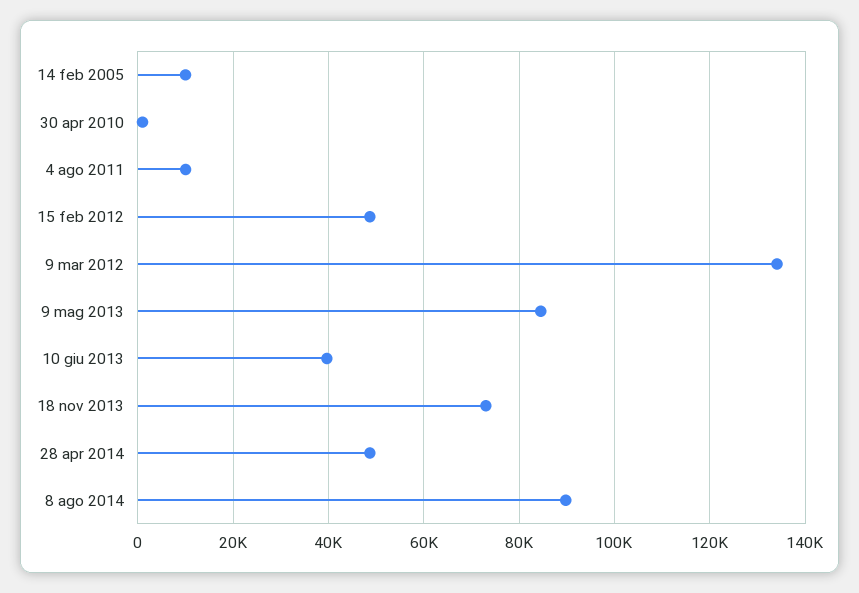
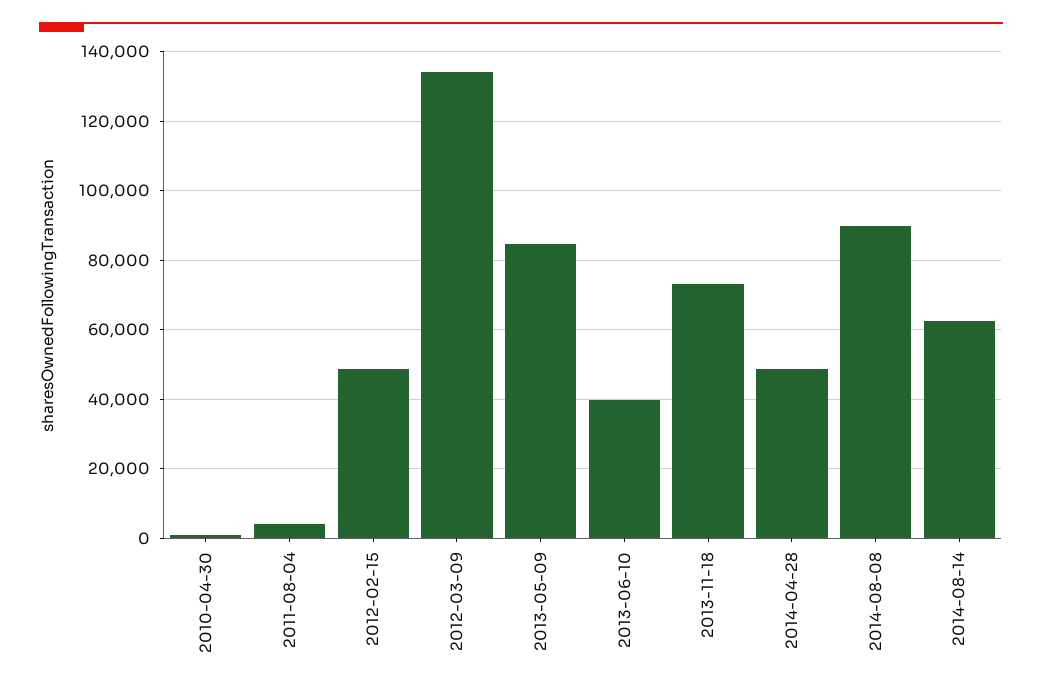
14 feb 2005: 10000 -> none
4 ago 2011: 10000 -> 4000
2014-08-14: none -> 62000

